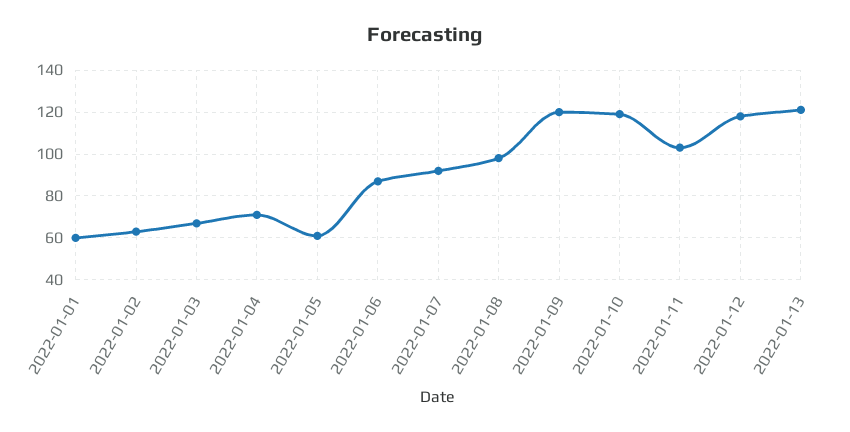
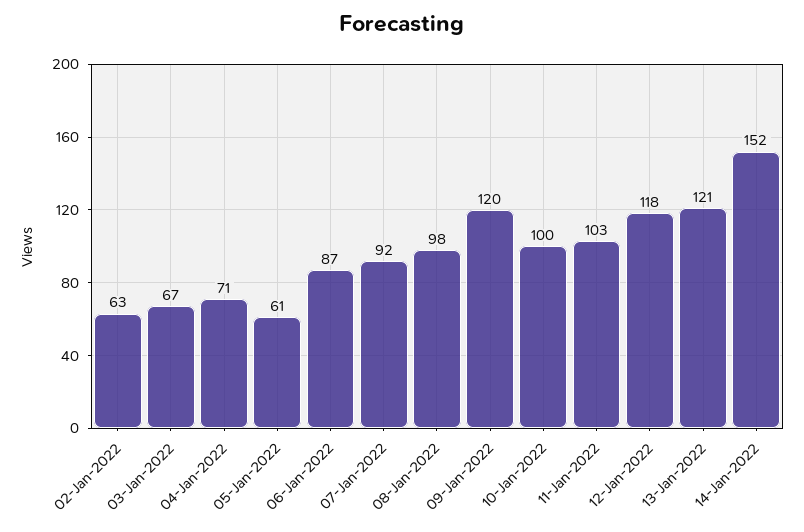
2022-01-01: 60 -> none
2022-01-10: 120 -> 100
14-Jan-2022: none -> 152

